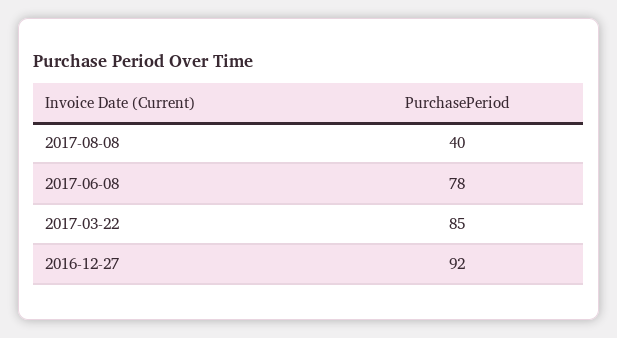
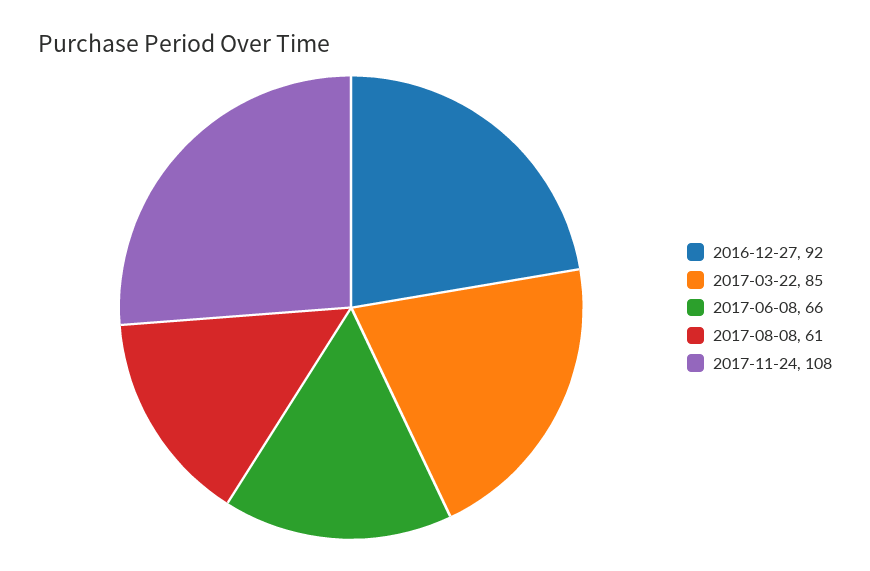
2017-08-08: 40 -> 61
2017-06-08: 78 -> 66
2017-11-24: none -> 108

